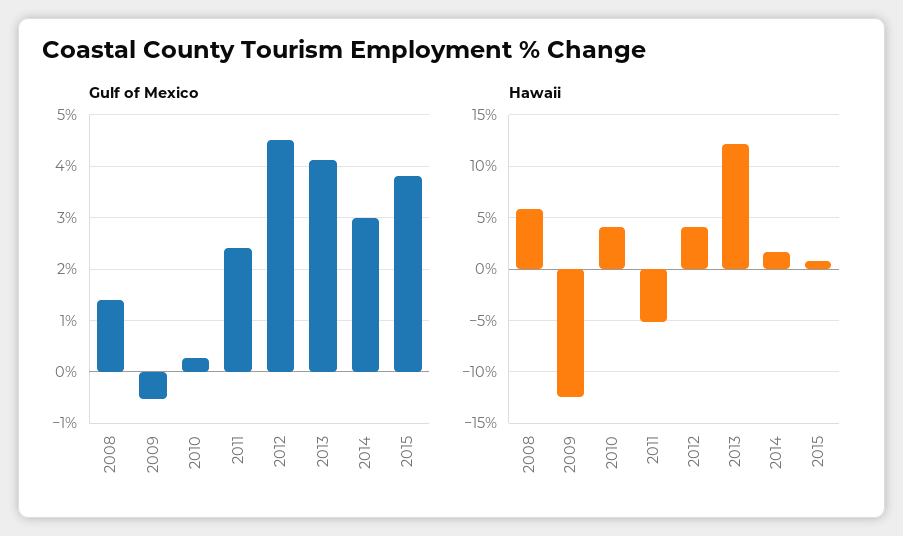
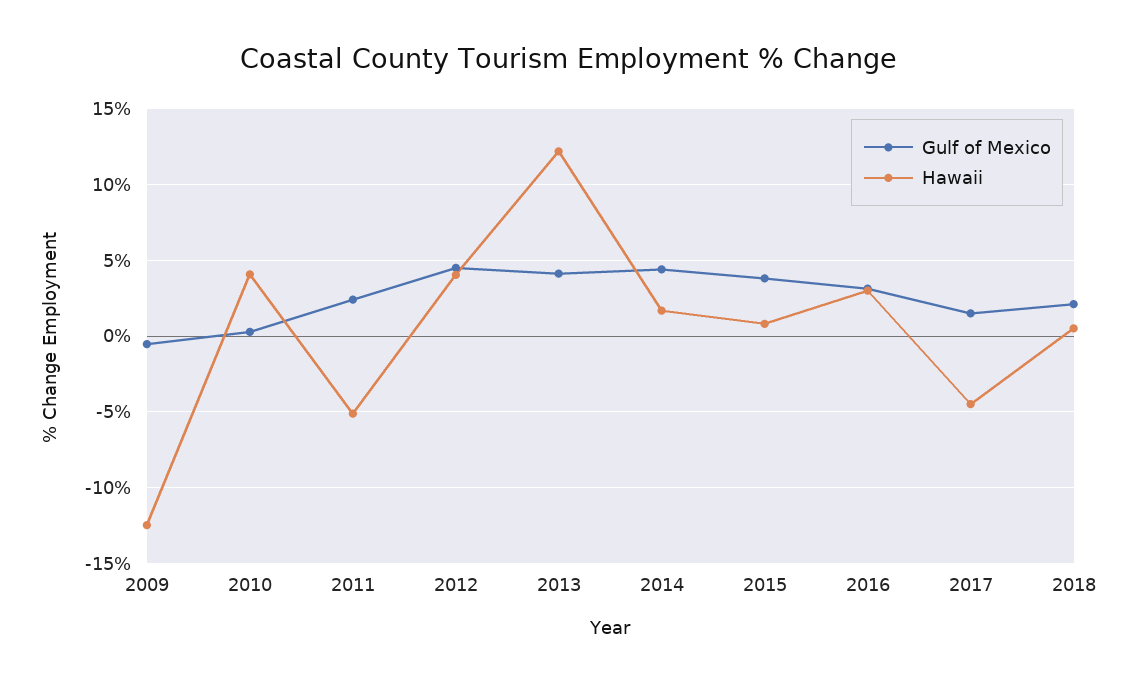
Gulf of Mexico, 2008: 1.4 -> none
Gulf of Mexico, 2014: 3 -> 4.5
Hawaii, 2008: 6 -> none
Gulf of Mexico, 2016: none -> 3
Hawaii, 2016: none -> 3
Gulf of Mexico, 2017: none -> 1.5
Hawaii, 2017: none -> -4.5
Gulf of Mexico, 2018: none -> 2
Hawaii, 2018: none -> 0.5

